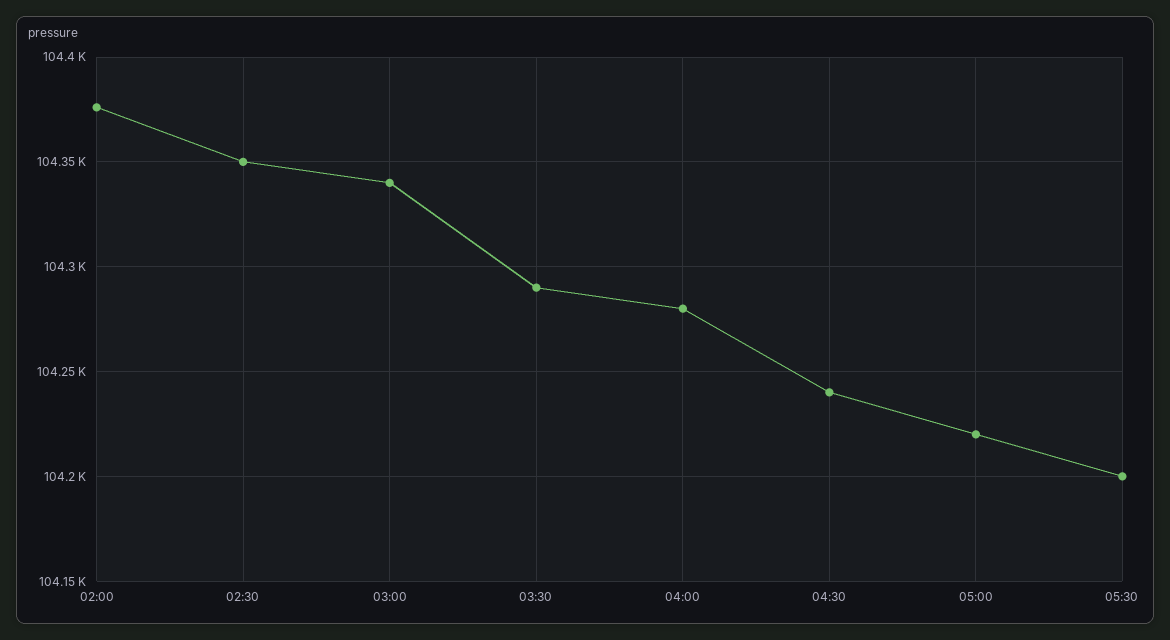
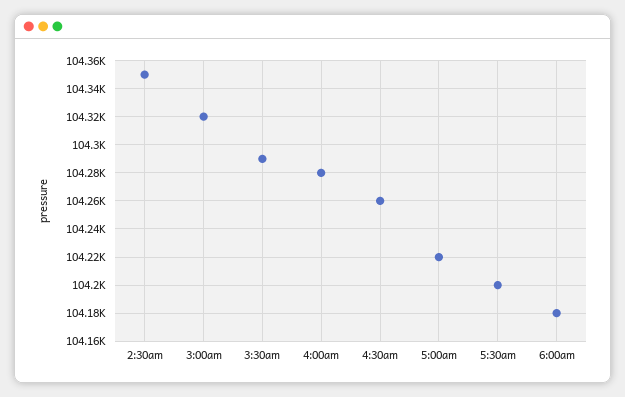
02:00: 104375 -> none
03:00: 104340 -> 104320
04:30: 104240 -> 104260
6:00am: none -> 104180

